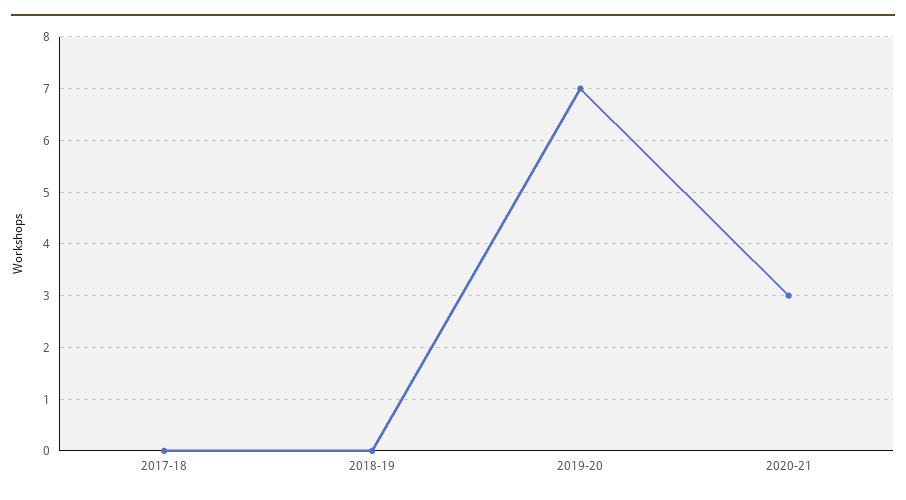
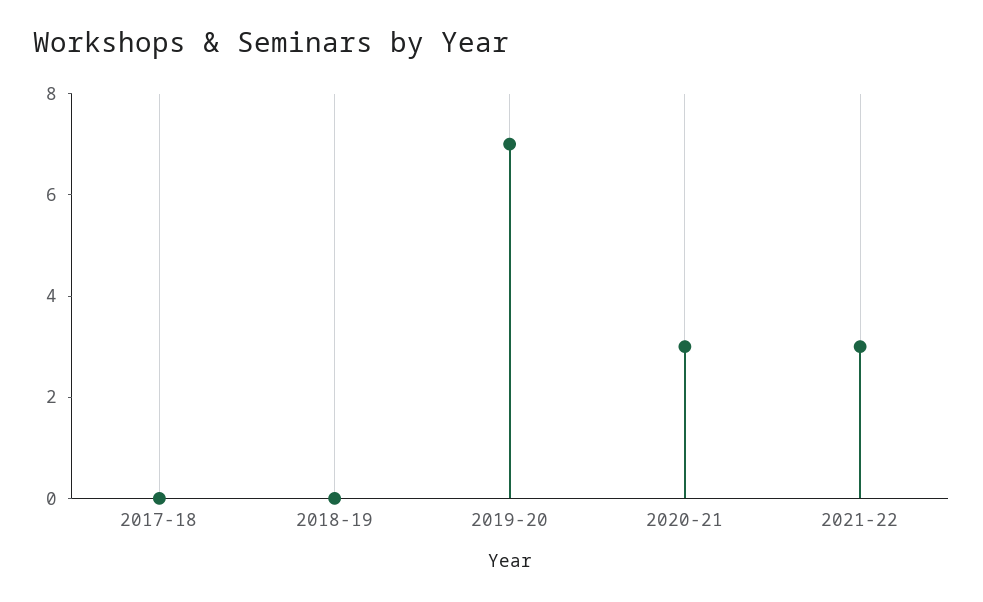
2021-22: none -> 3

